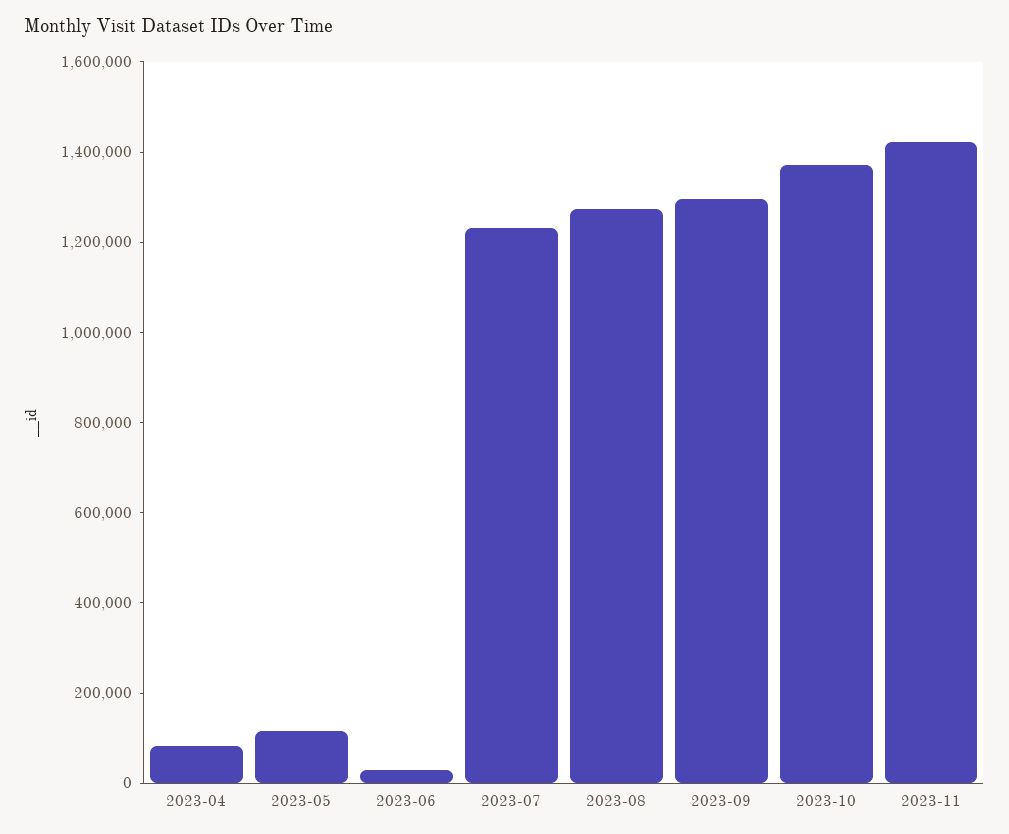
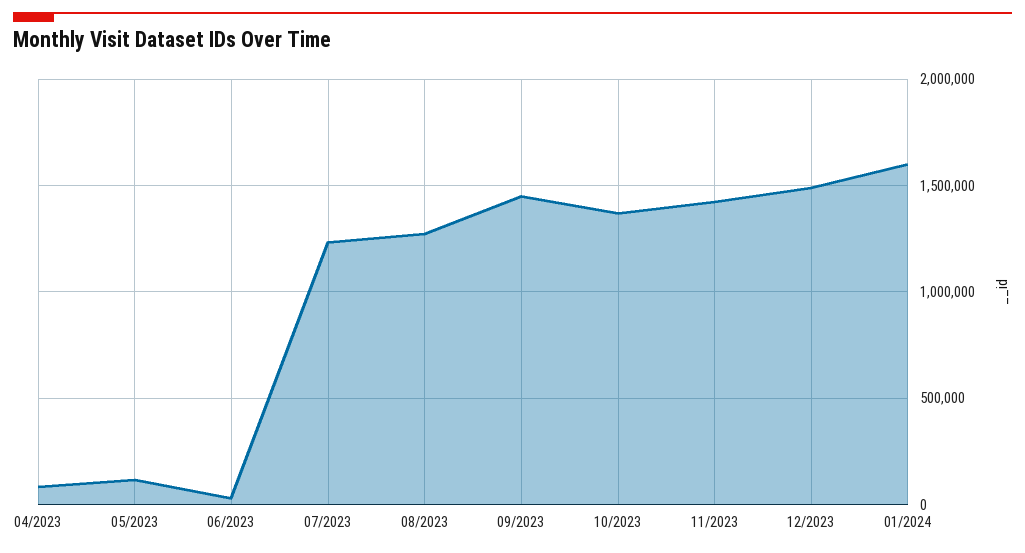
2023-09: 1300000 -> 1450000
12/2023: none -> 1500000
01/2024: none -> 1600000

